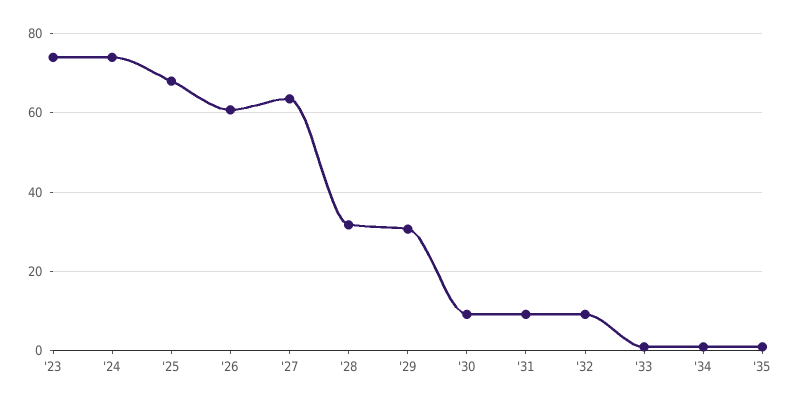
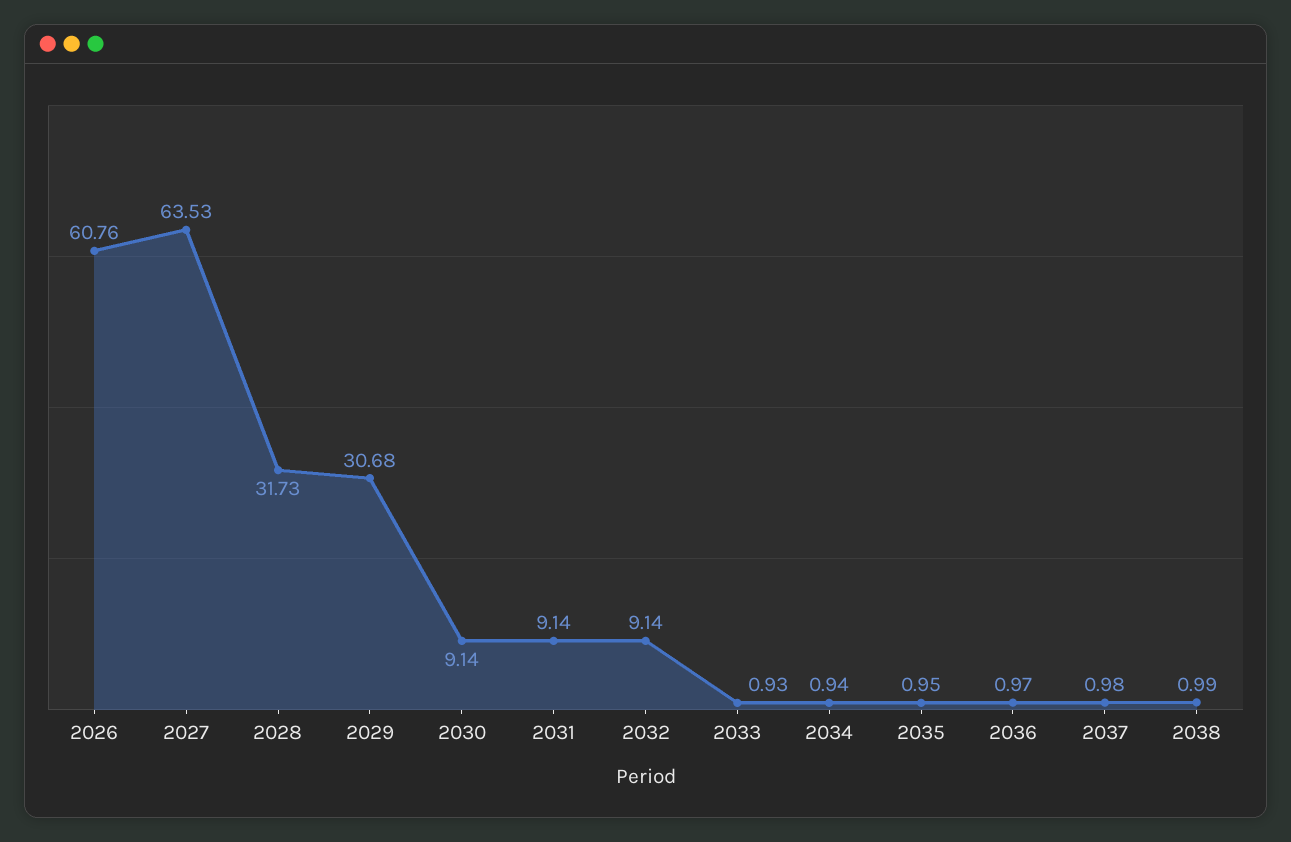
'23: 74 -> none
'24: 74 -> none
'25: 68 -> none
2036: none -> 0.97
2037: none -> 0.98
2038: none -> 0.99

